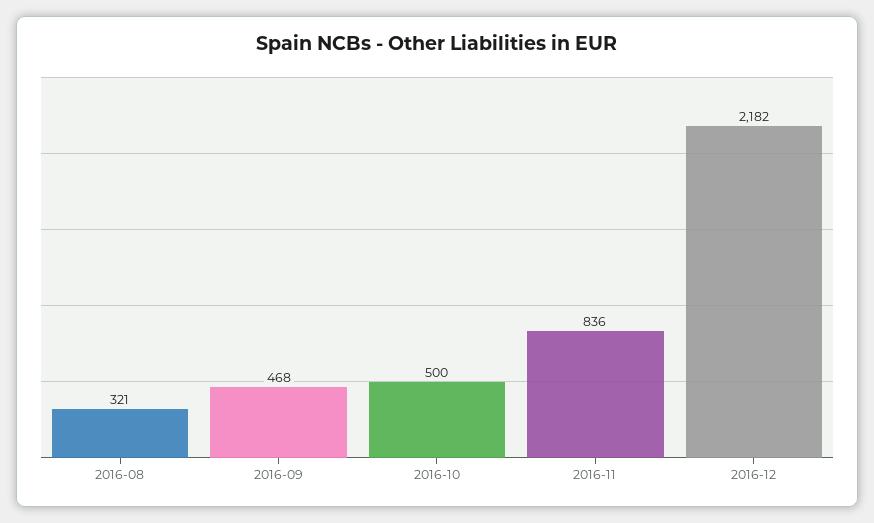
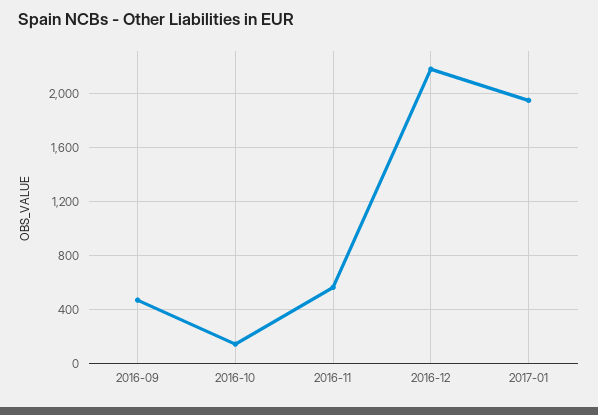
2016-08: 321 -> none
2016-10: 500 -> 150
2016-11: 836 -> 550
2017-01: none -> 1950

